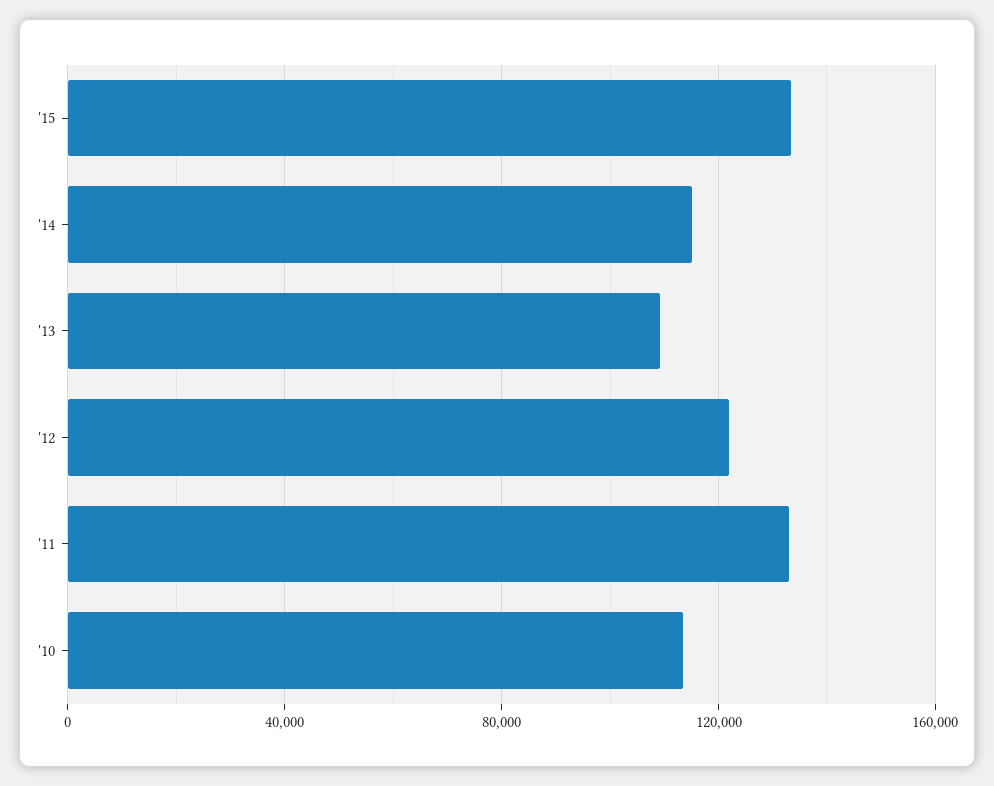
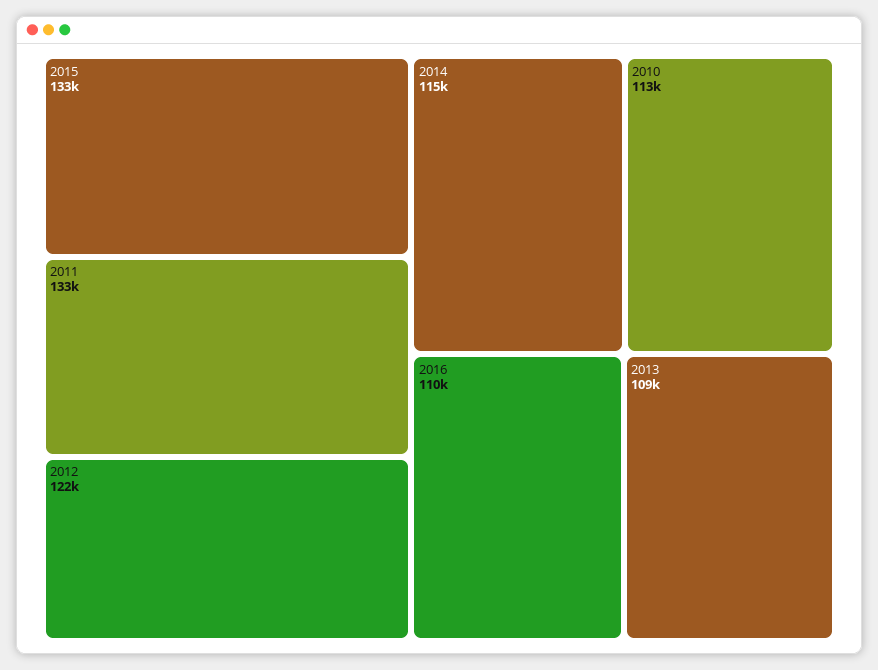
2016: none -> 110000

